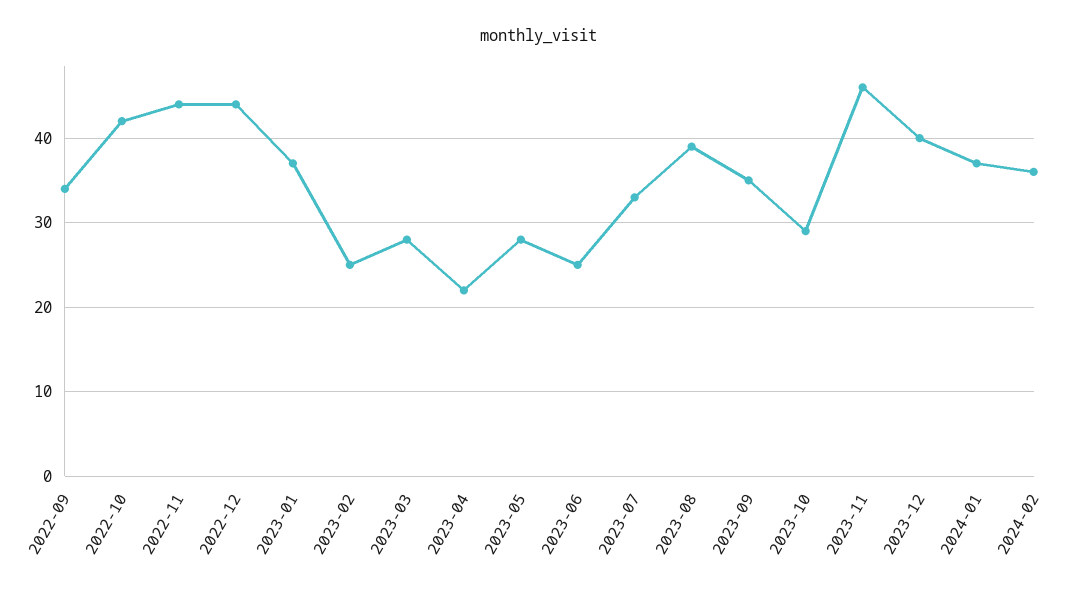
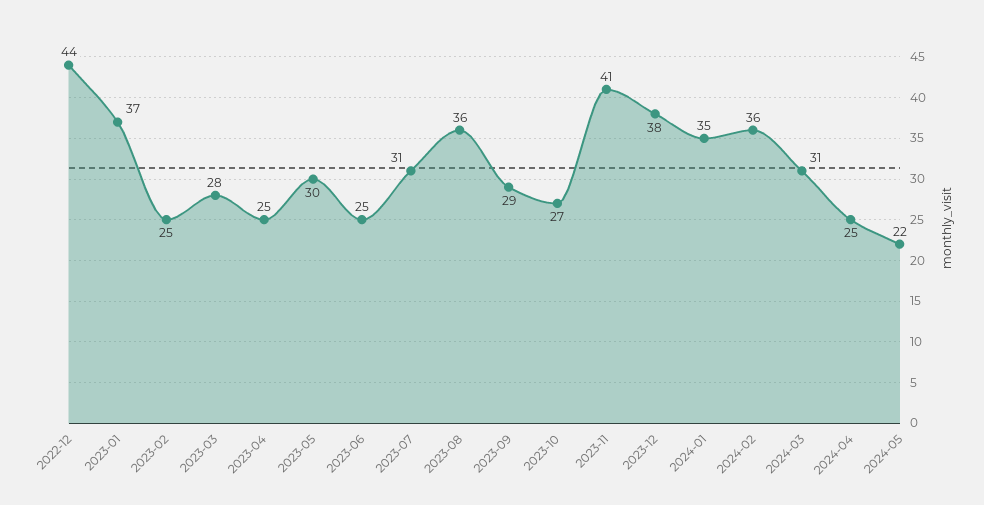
2022-09: 34 -> none
2022-10: 42 -> none
2022-11: 44 -> none
2023-04: 22 -> 25
2023-05: 28 -> 30
2023-07: 33 -> 31
2023-08: 39 -> 36
2023-09: 35 -> 29
2023-10: 29 -> 27
2023-11: 46 -> 41
2023-12: 40 -> 38
2024-01: 37 -> 35
2024-03: none -> 31
2024-04: none -> 25
2024-05: none -> 22

